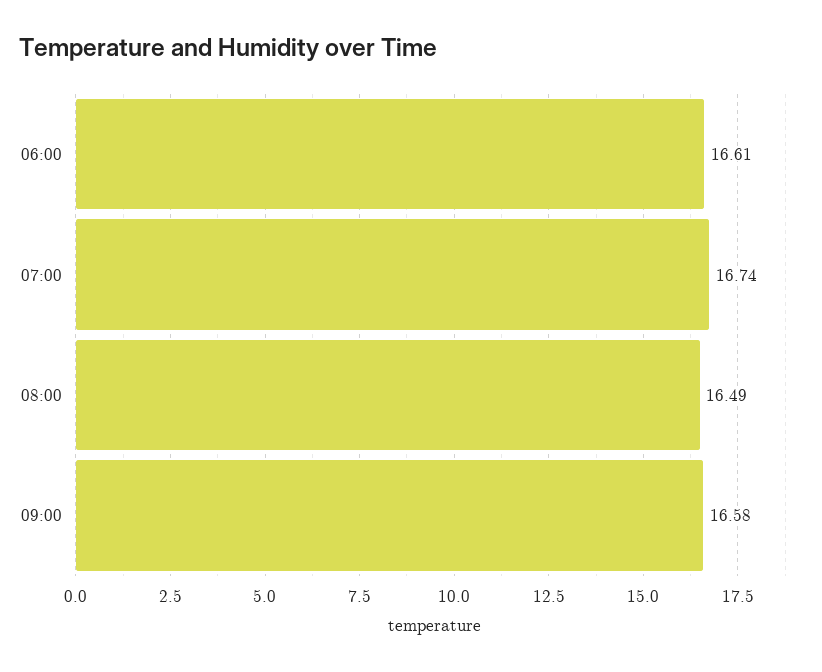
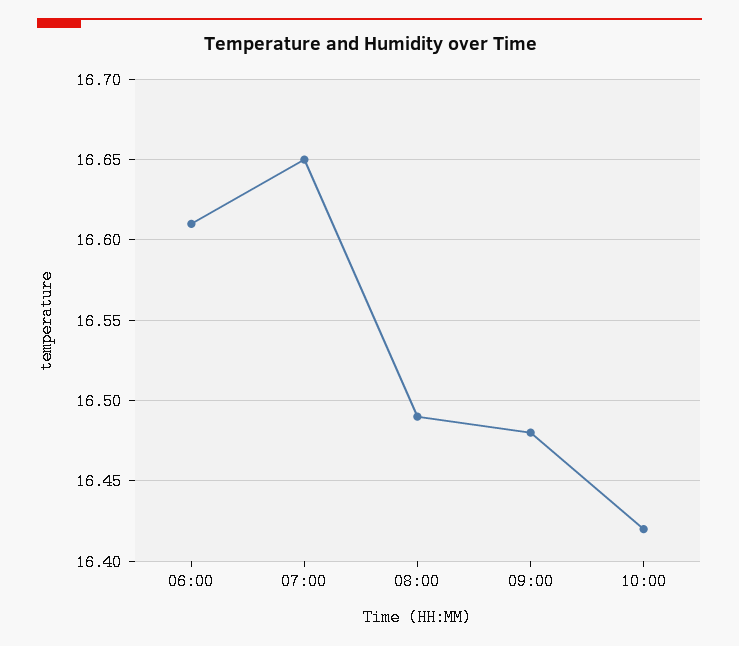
07:00: 16.74 -> 16.65
09:00: 16.58 -> 16.48
10:00: none -> 16.42

